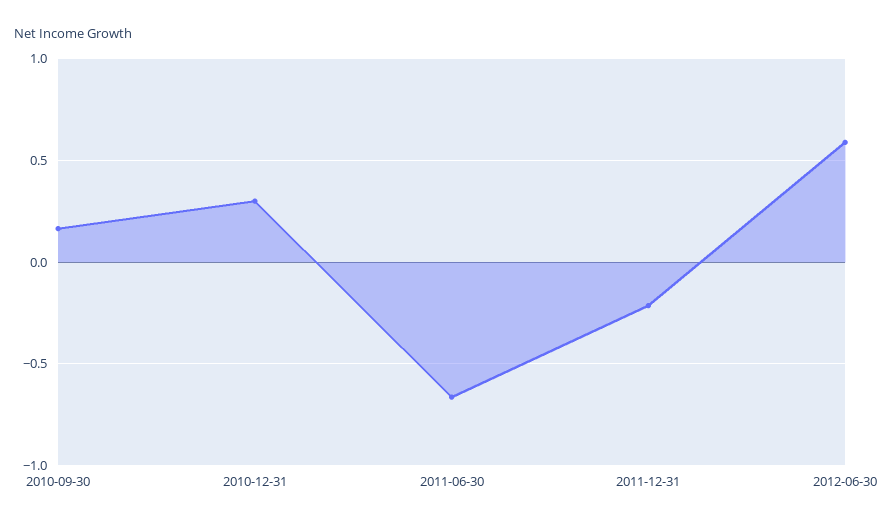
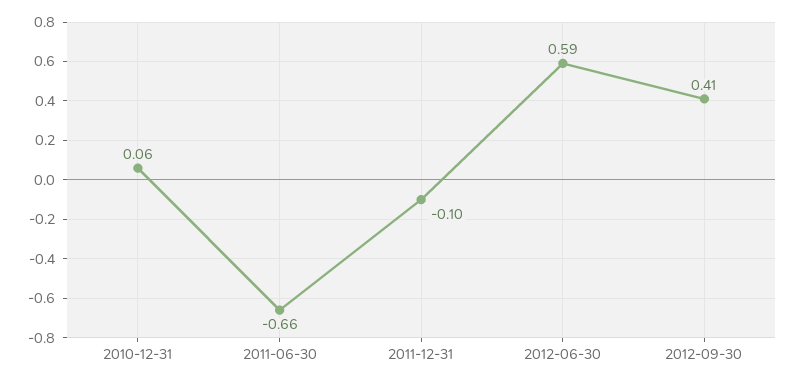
2010-09-30: 0.15 -> none
2010-12-31: 0.3 -> 0.06
2011-12-31: -0.2 -> -0.1
2012-09-30: none -> 0.41

